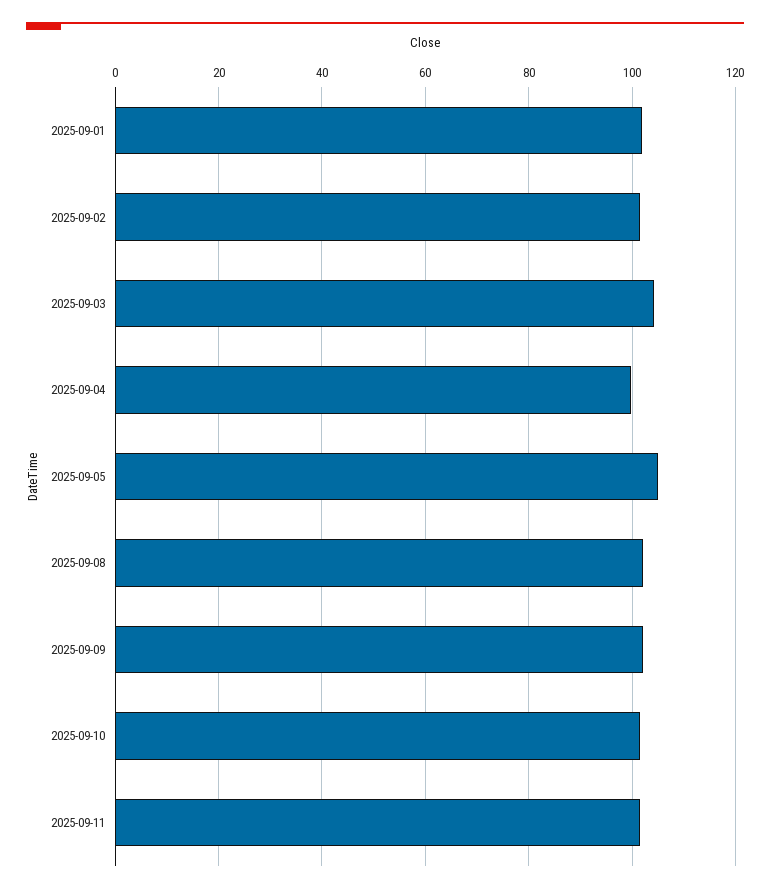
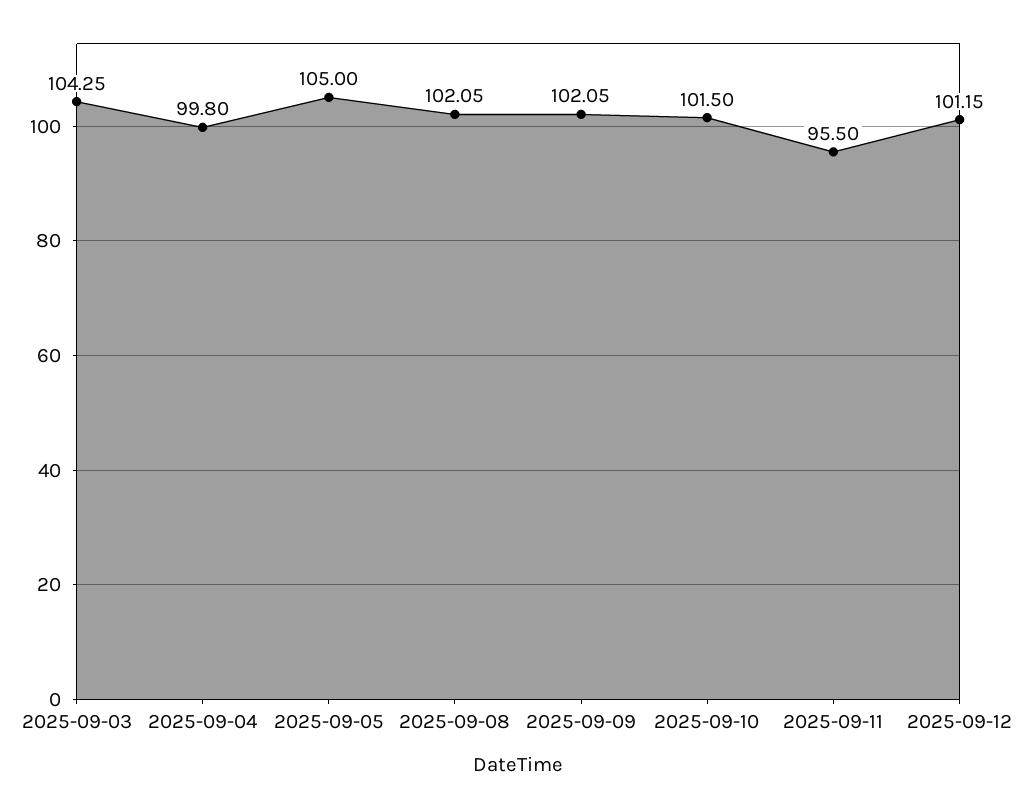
2025-09-01: 102 -> none
2025-09-02: 102 -> none
2025-09-11: 102 -> 95.5
2025-09-12: none -> 101.15

